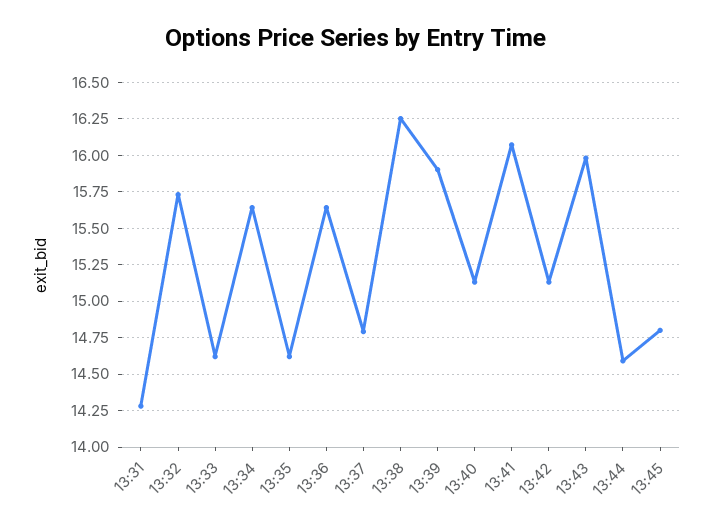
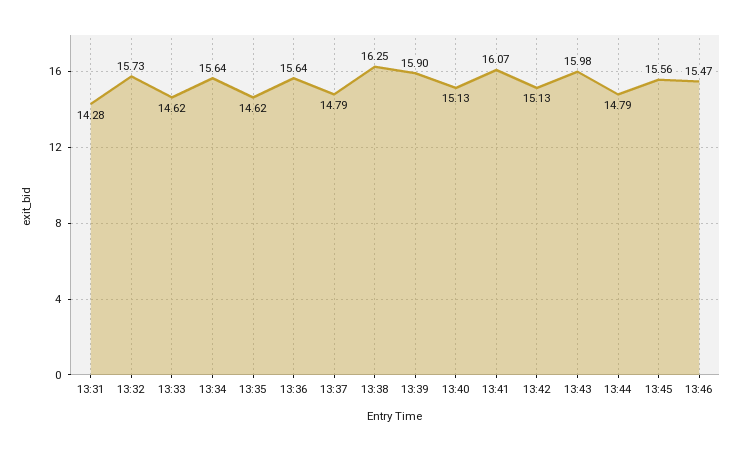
13:44: 14.6 -> 14.79
13:45: 14.8 -> 15.56
13:46: none -> 15.47

